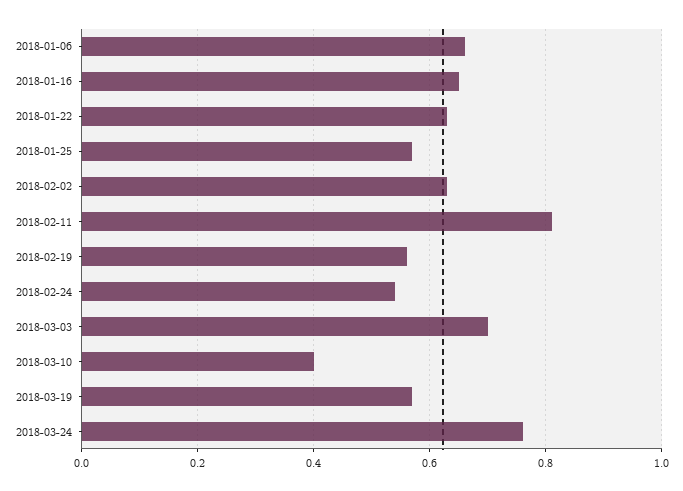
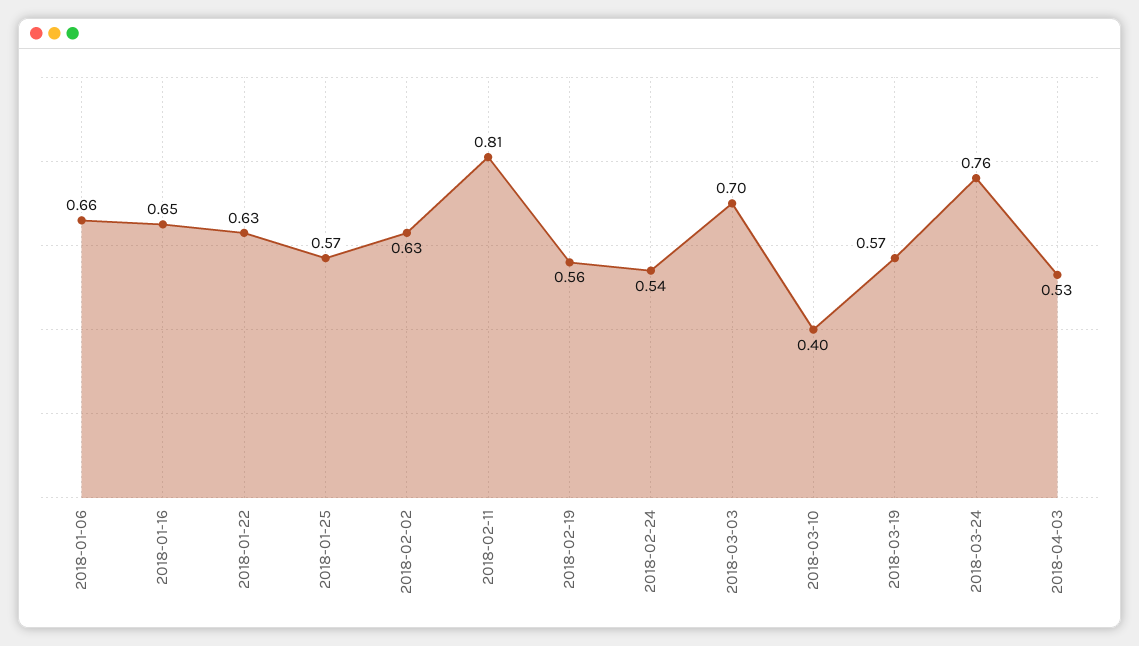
2018-04-03: none -> 0.53

